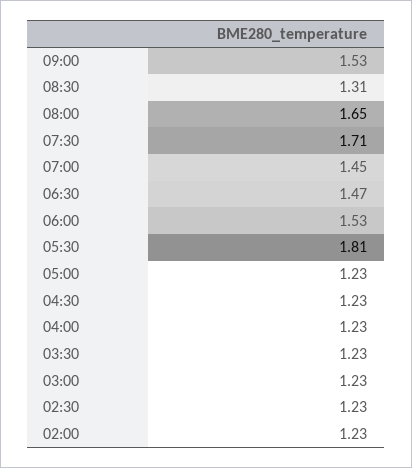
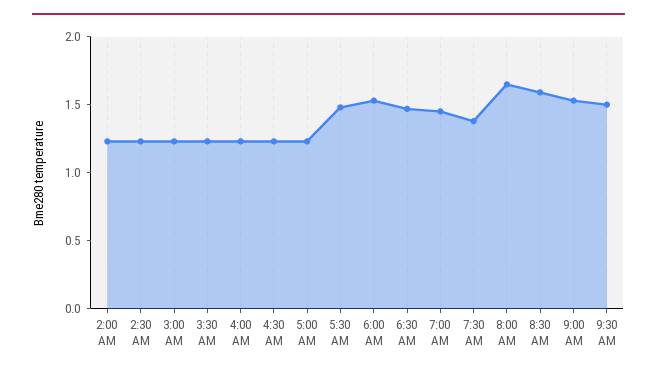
08:30: 1.31 -> 1.6
07:30: 1.71 -> 1.4
05:30: 1.81 -> 1.5
9:30 AM: none -> 1.5

